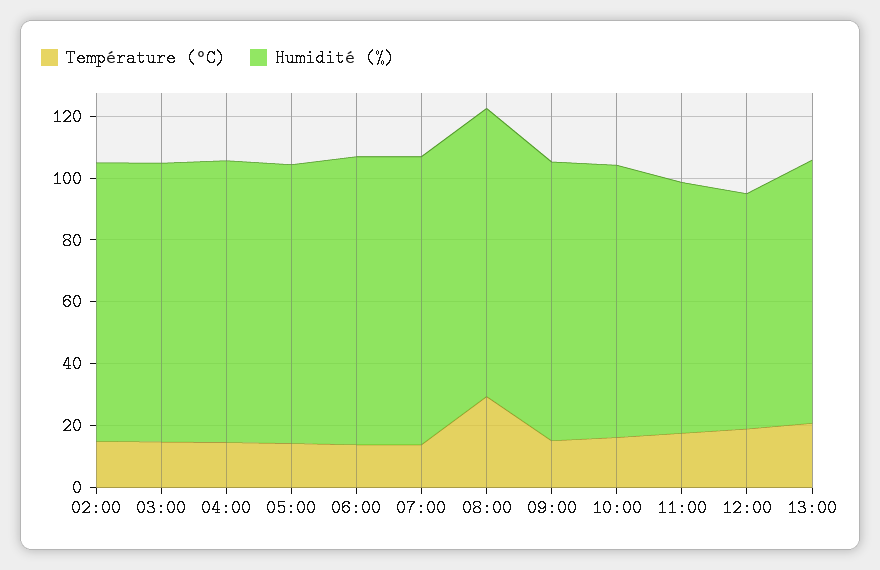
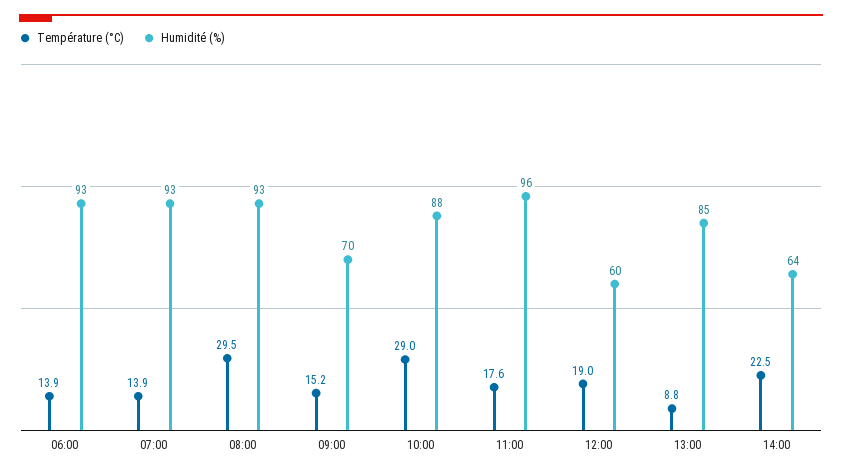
Température (°C), 02:00: 15 -> none
Humidité (%), 02:00: 90 -> none
Température (°C), 03:00: 15 -> none
Humidité (%), 03:00: 90 -> none
Température (°C), 04:00: 15 -> none
Humidité (%), 04:00: 90 -> none
Température (°C), 05:00: 15 -> none
Humidité (%), 05:00: 90 -> none
Humidité (%), 09:00: 90 -> 70
Température (°C), 10:00: 15 -> 29
Humidité (%), 11:00: 80 -> 96
Humidité (%), 12:00: 75 -> 60
Température (°C), 13:00: 20 -> 8.8
Température (°C), 14:00: none -> 22.5
Humidité (%), 14:00: none -> 64

